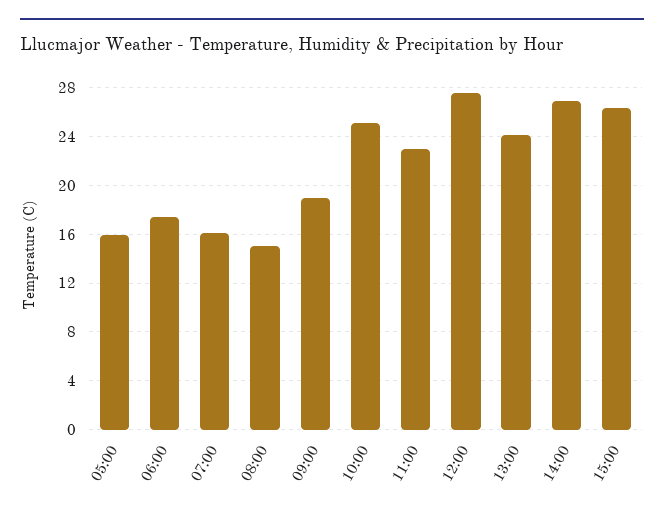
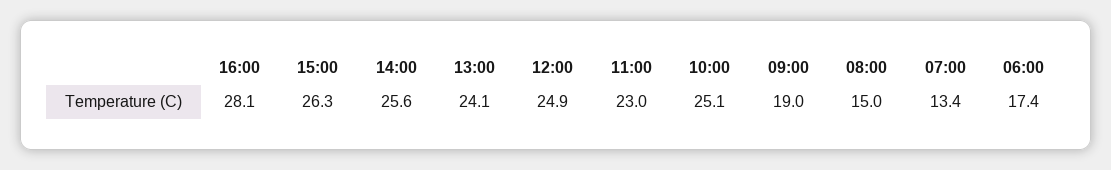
05:00: 16 -> none
07:00: 16 -> 13.4
12:00: 27.5 -> 24.9
14:00: 27 -> 25.6
16:00: none -> 28.1

